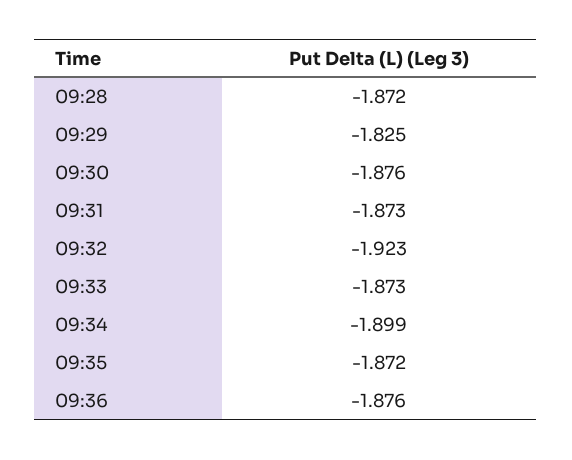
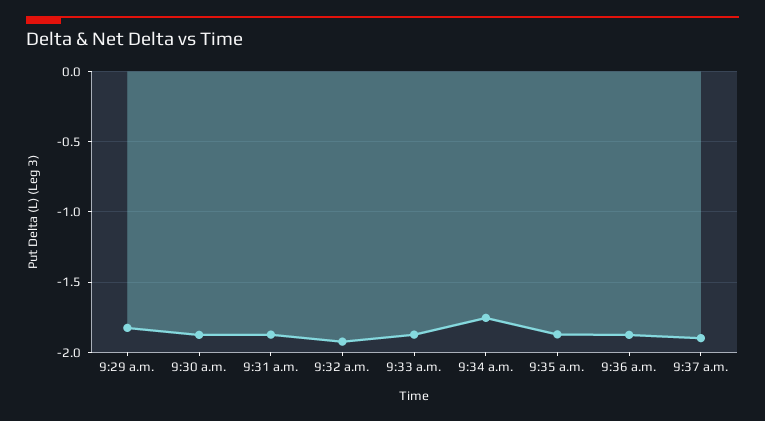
09:28: -1.872 -> none
09:34: -1.899 -> -1.75
9:37 a.m.: none -> -1.9

